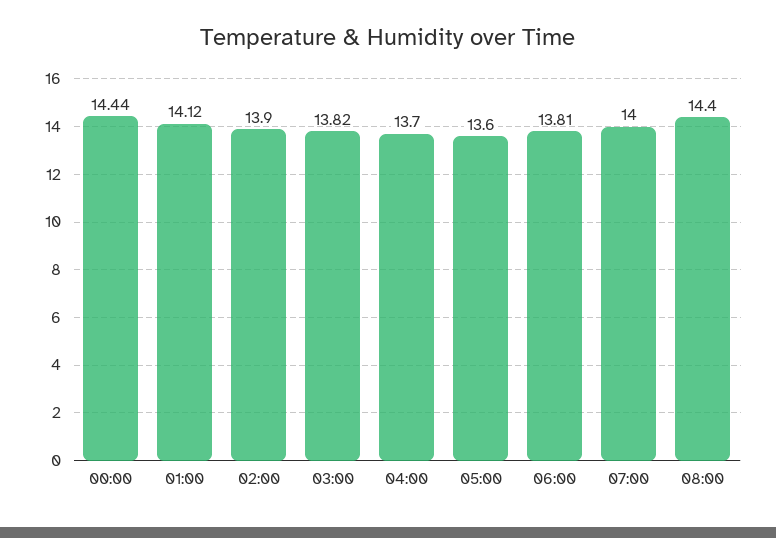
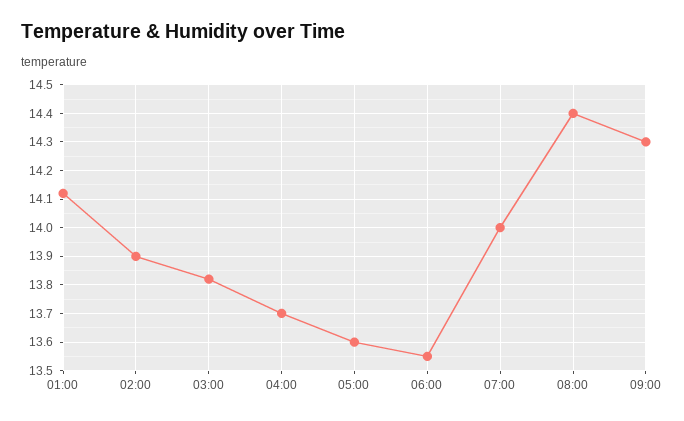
00:00: 14.44 -> none
06:00: 13.81 -> 13.55
09:00: none -> 14.3

